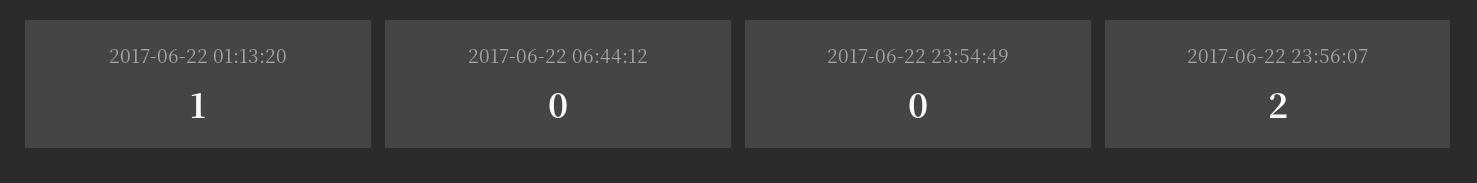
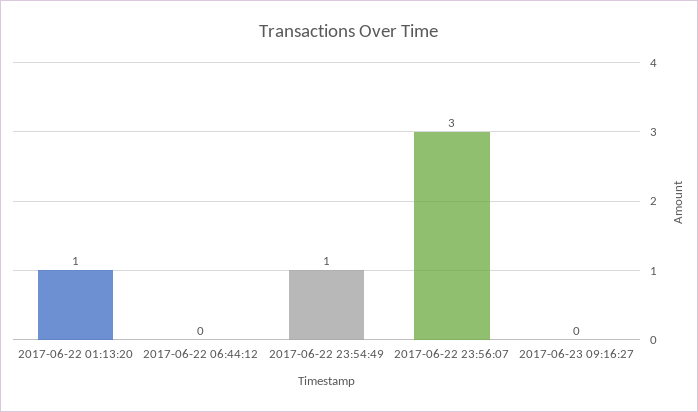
2017-06-22 23:54:49: 0 -> 1
2017-06-22 23:56:07: 2 -> 3
2017-06-23 09:16:27: none -> 0

